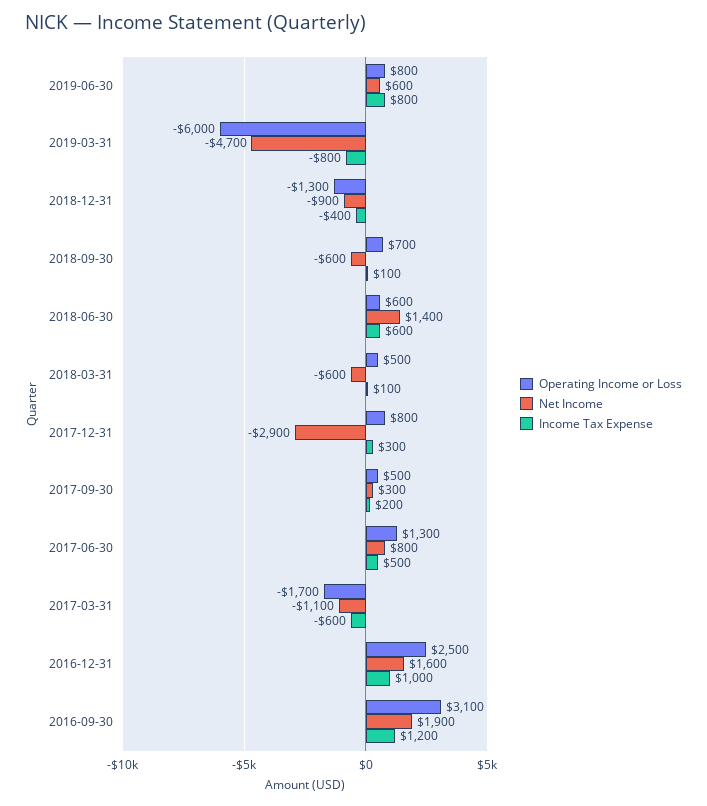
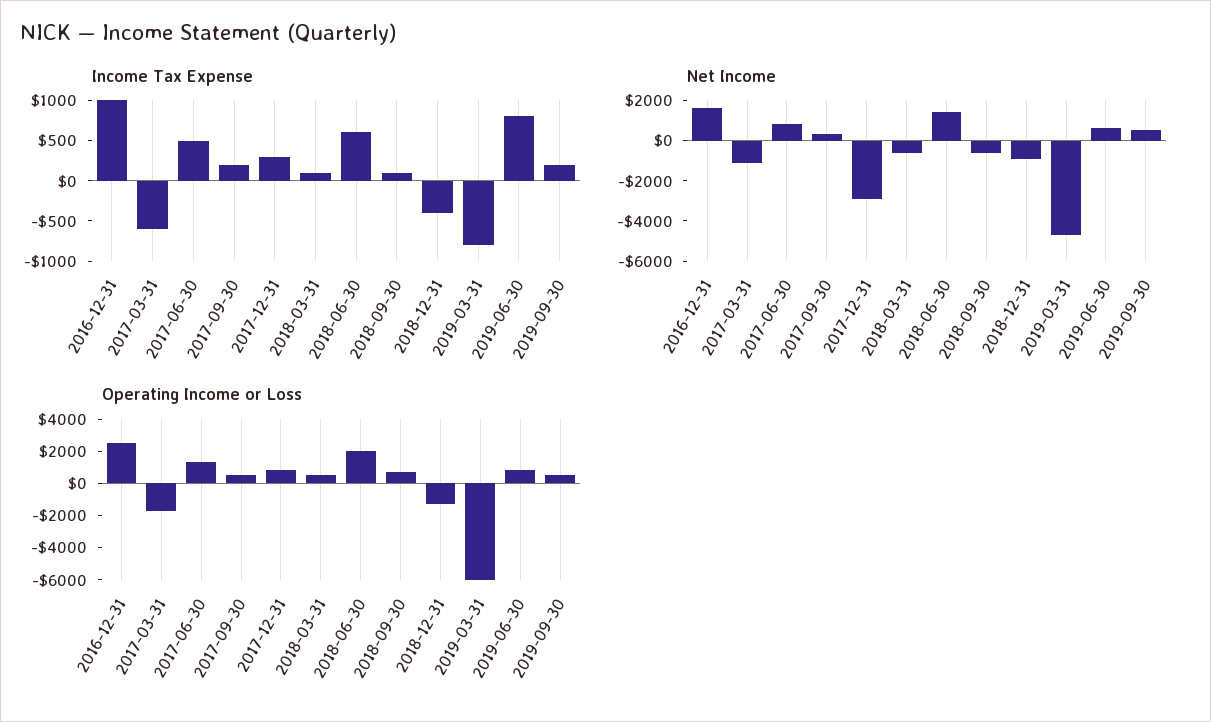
Operating Income or Loss, 2018-06-30: 600 -> 2000
Operating Income or Loss, 2016-09-30: 3100 -> none
Net Income, 2016-09-30: 1900 -> none
Income Tax Expense, 2016-09-30: 1200 -> none
Income Tax Expense, 2019-09-30: none -> 200
Net Income, 2019-09-30: none -> 500
Operating Income or Loss, 2019-09-30: none -> 500

